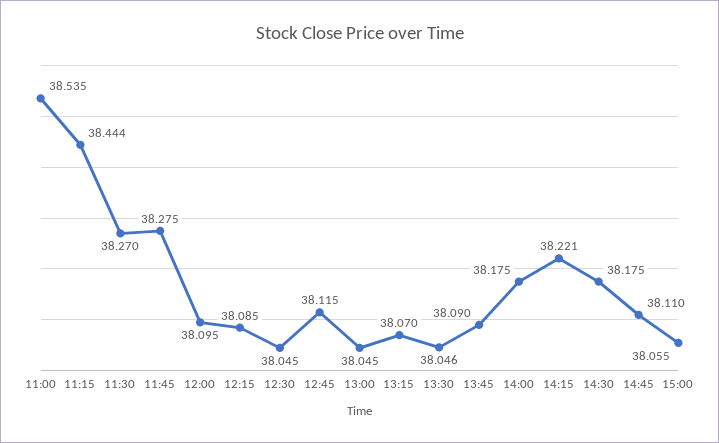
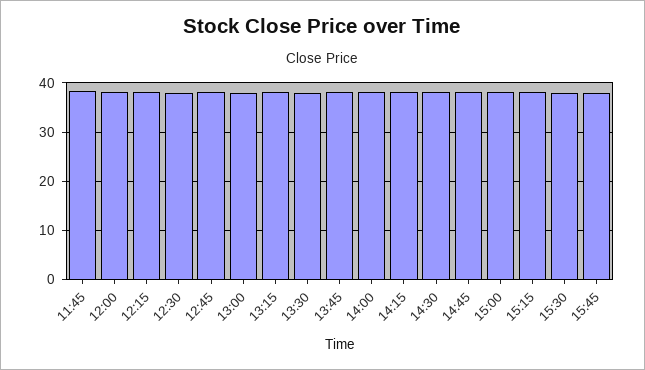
11:00: 38.535 -> none
11:15: 38.444 -> none
11:30: 38.27 -> none
15:15: none -> 38
15:30: none -> 38
15:45: none -> 38

